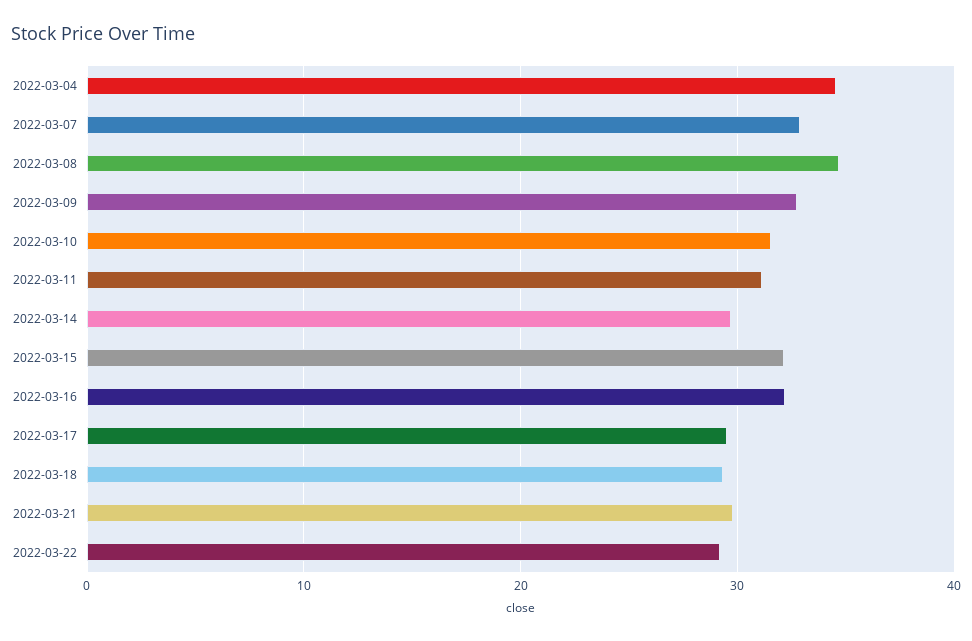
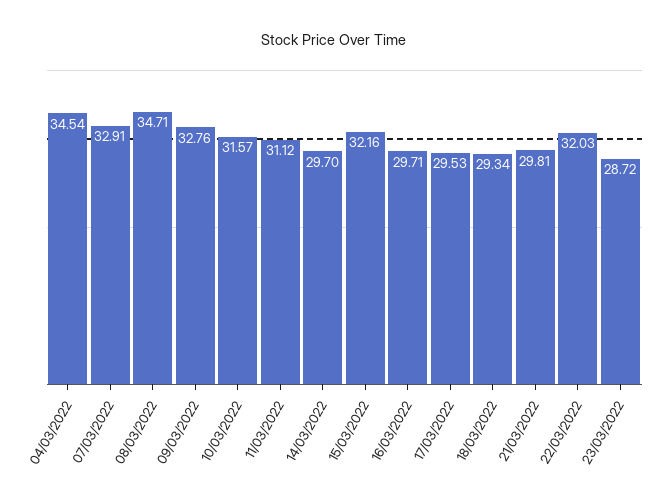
2022-03-16: 32 -> 29.71
2022-03-22: 29 -> 32.03
23/03/2022: none -> 28.72

